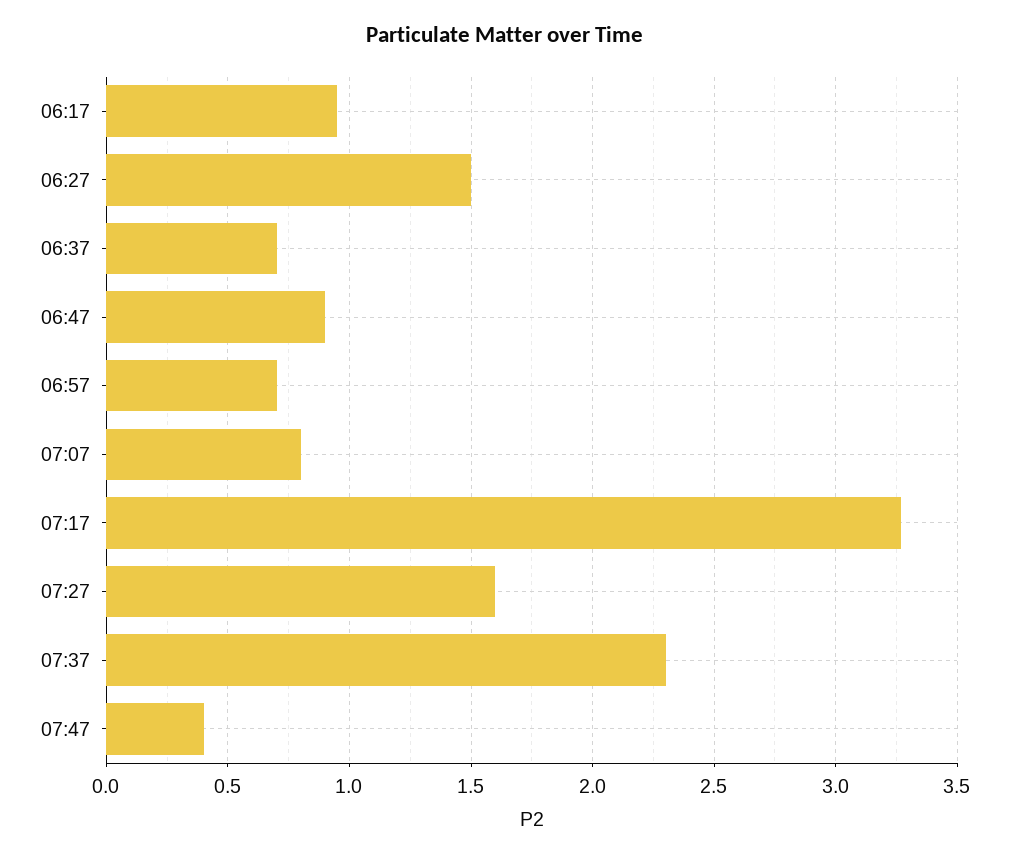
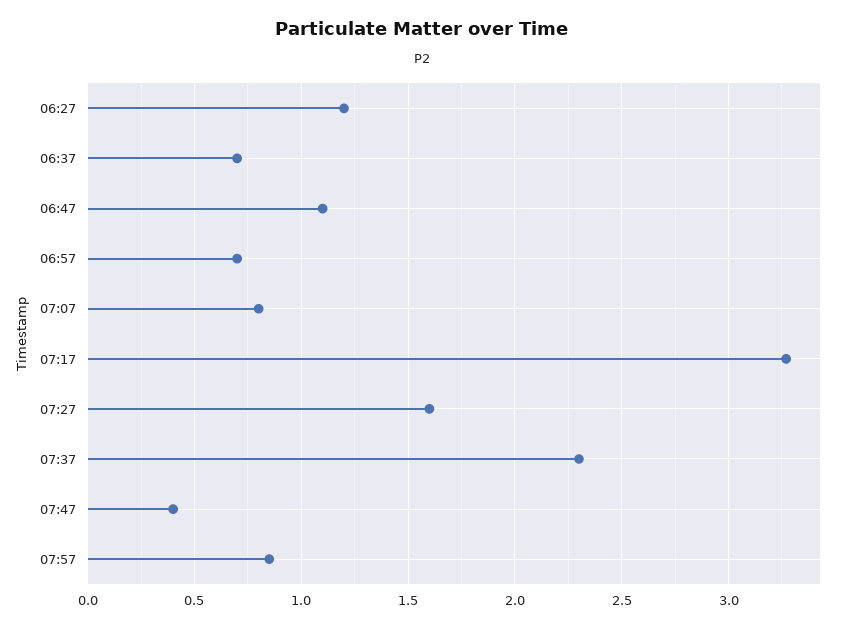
06:17: 0.95 -> none
06:27: 1.5 -> 1.2
06:47: 0.9 -> 1.1
07:57: none -> 0.85

